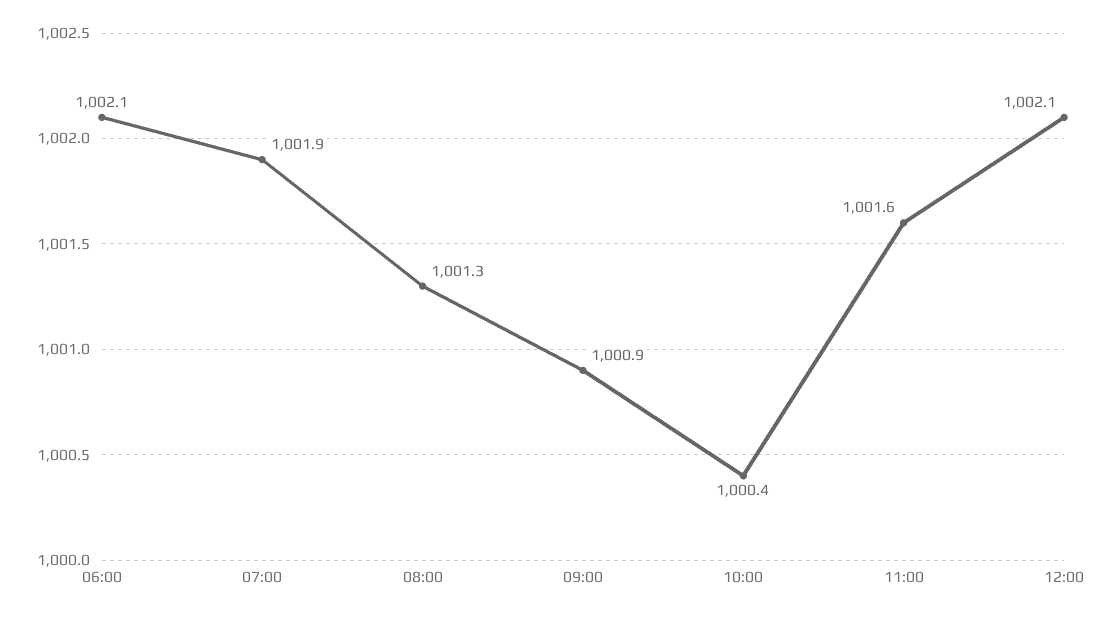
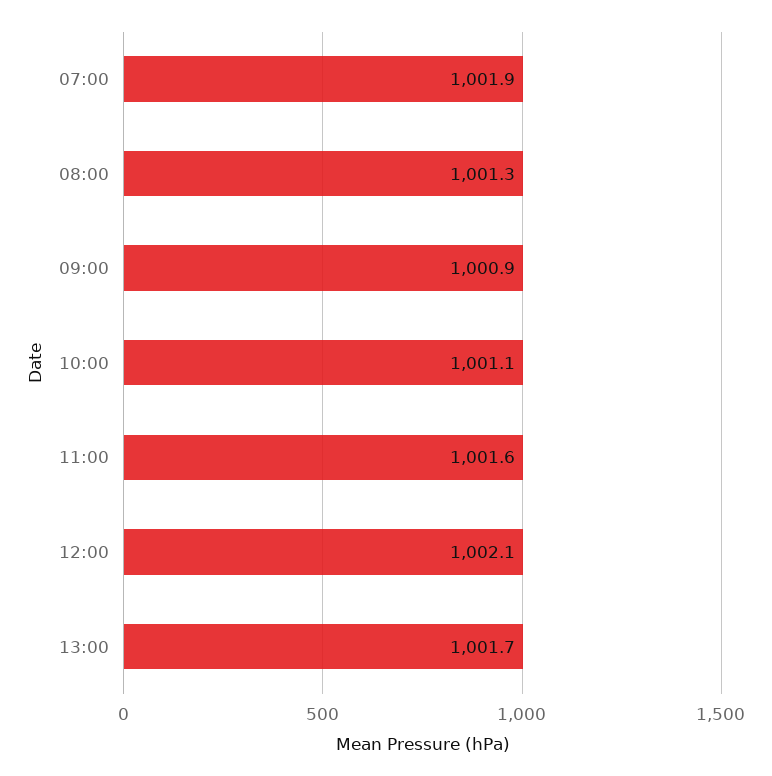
06:00: 1002.1 -> none
10:00: 1000.4 -> 1001.1
13:00: none -> 1001.7

